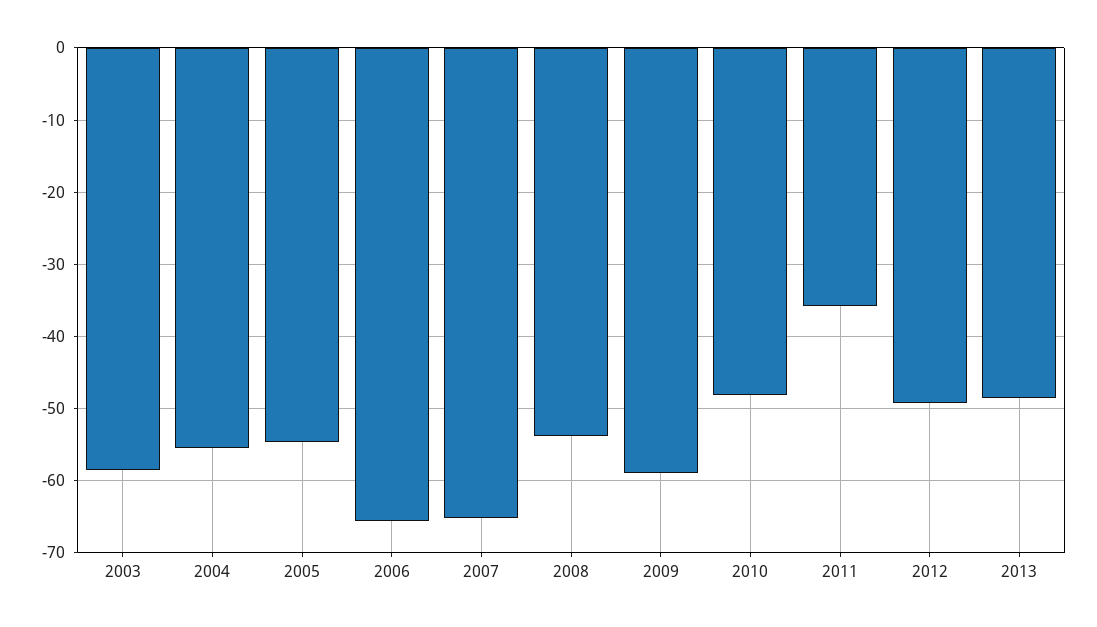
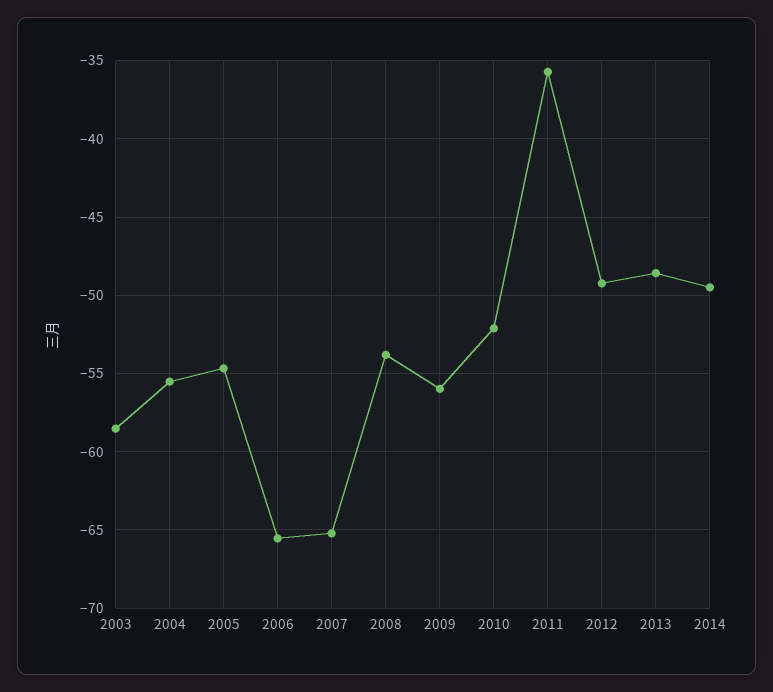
2009: -59 -> -56
2010: -48 -> -52
2014: none -> -49.5

